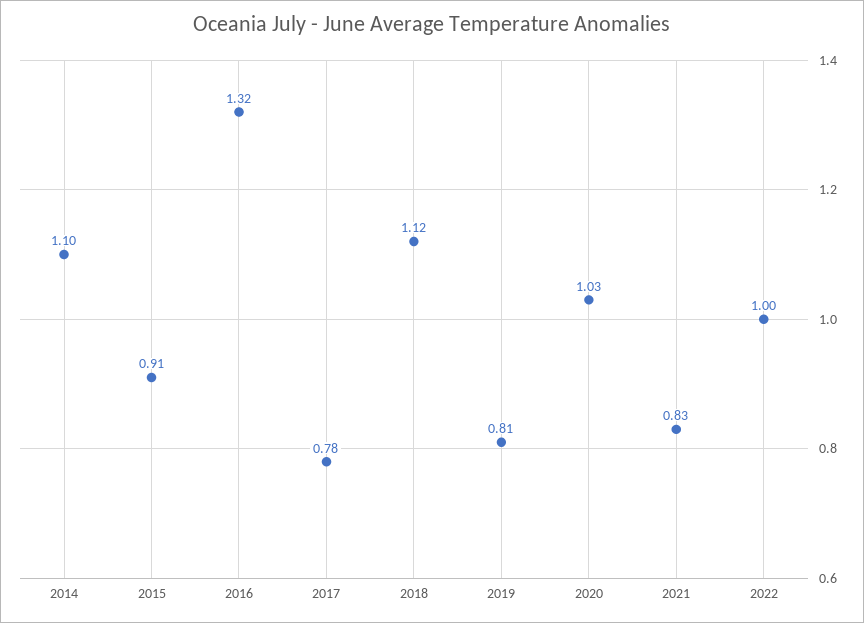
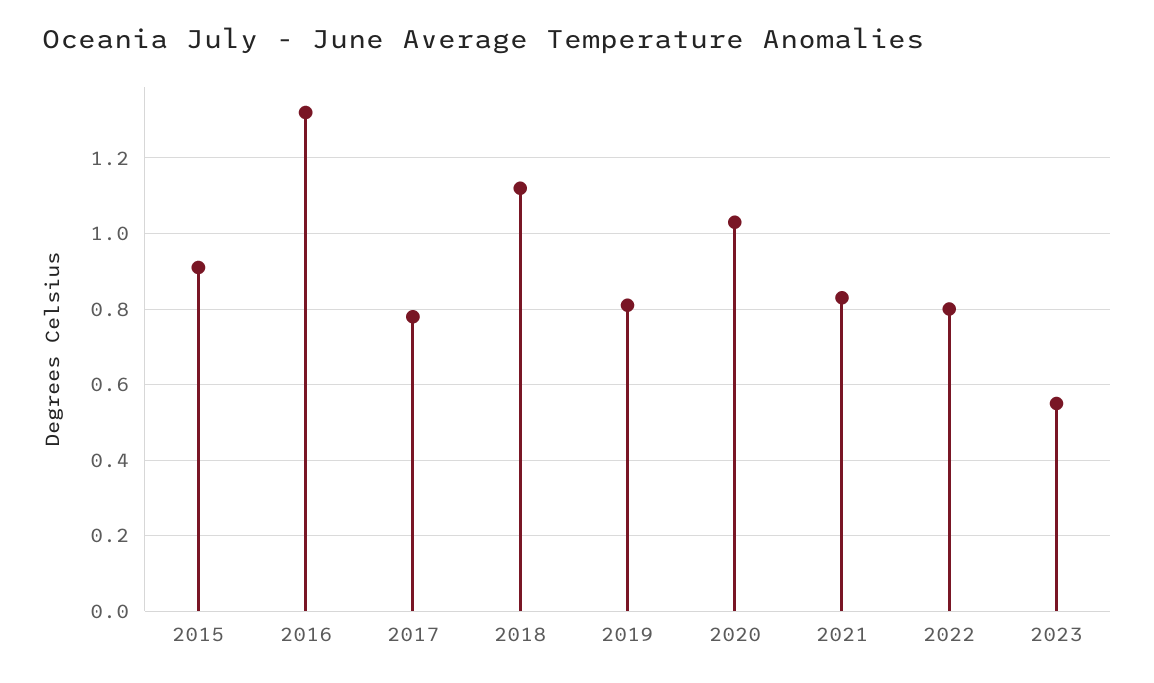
2014: 1.1 -> none
2022: 1 -> 0.8
2023: none -> 0.55

